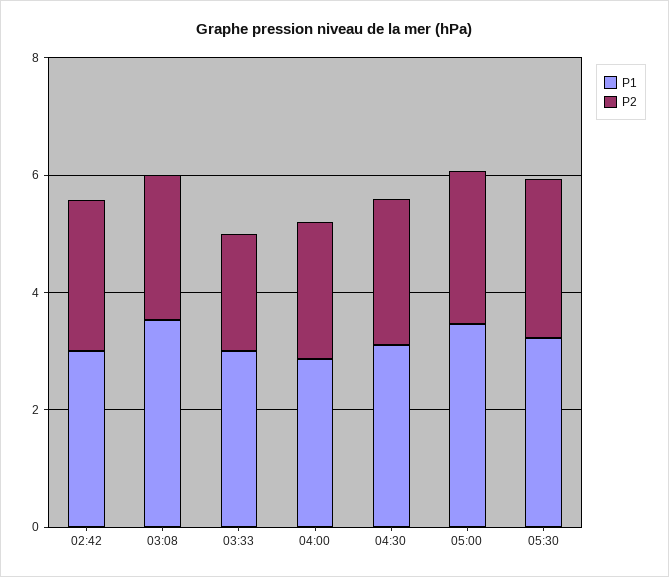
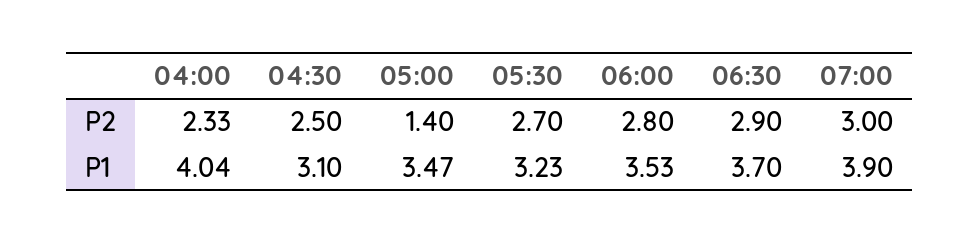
P1, 02:42: 3 -> none
P2, 02:42: 2.5 -> none
P1, 03:08: 3.5 -> none
P2, 03:08: 2.5 -> none
P1, 03:33: 3 -> none
P2, 03:33: 2 -> none
P1, 04:00: 3 -> 4.04
P2, 05:00: 2.5 -> 1.4
P2, 06:00: none -> 2.8
P2, 06:30: none -> 2.9
P2, 07:00: none -> 3
P1, 06:00: none -> 3.53
P1, 06:30: none -> 3.7
P1, 07:00: none -> 3.9

